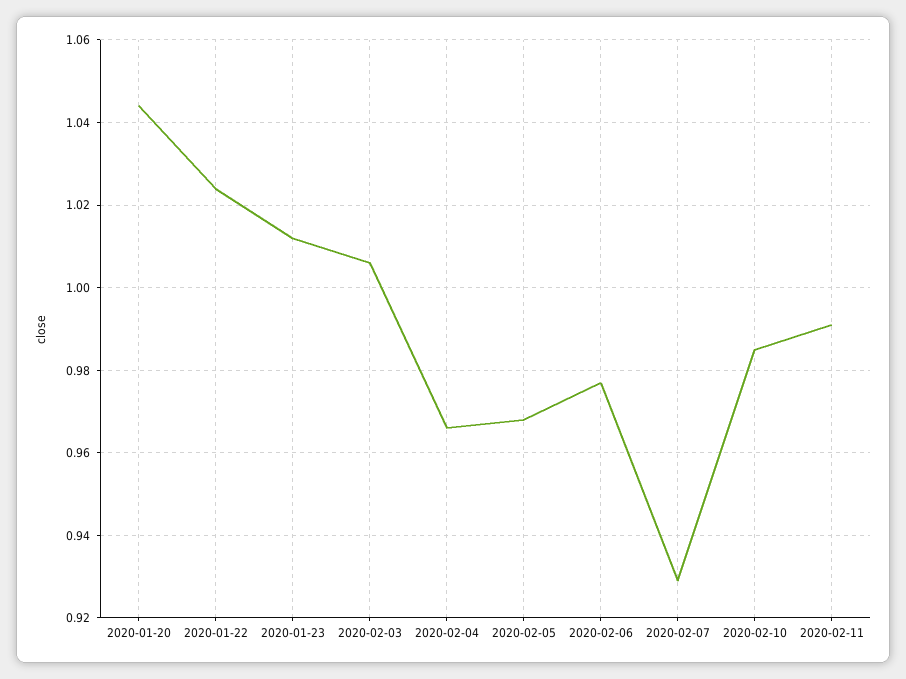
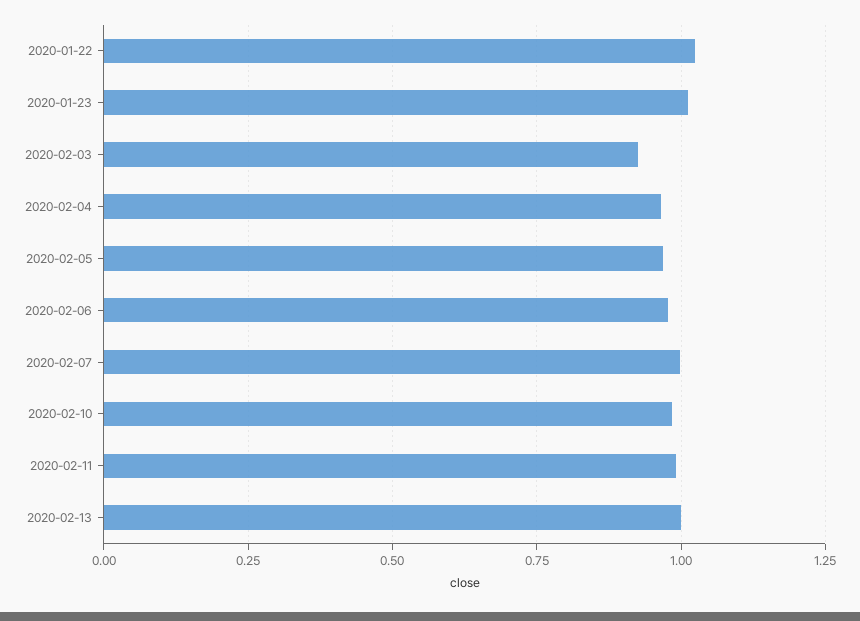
2020-01-20: 1.045 -> none
2020-02-03: 1.005 -> 0.925
2020-02-07: 0.93 -> 1
2020-02-13: none -> 1

